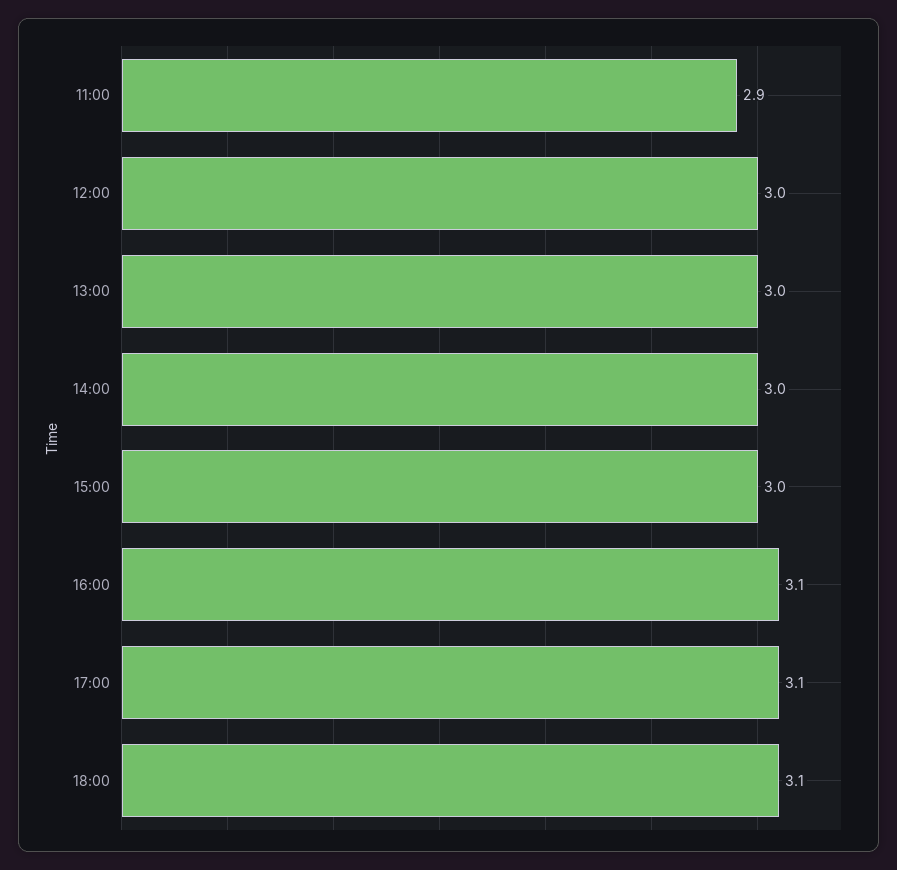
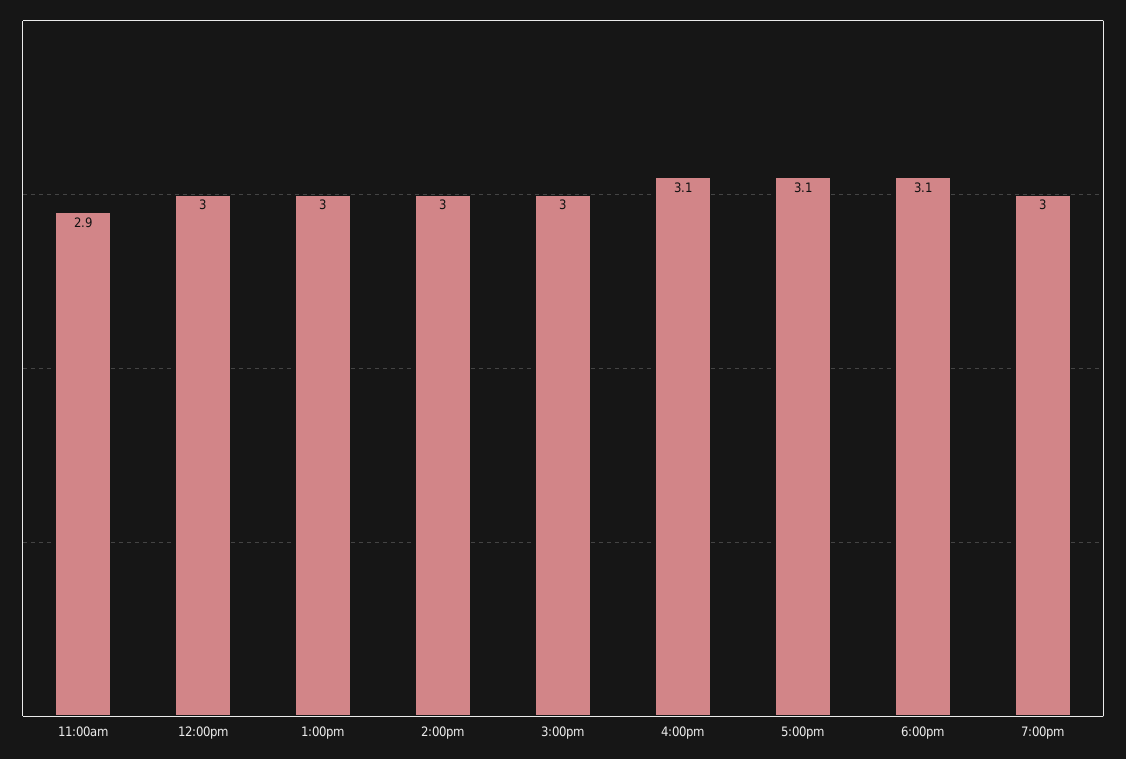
7:00pm: none -> 3

